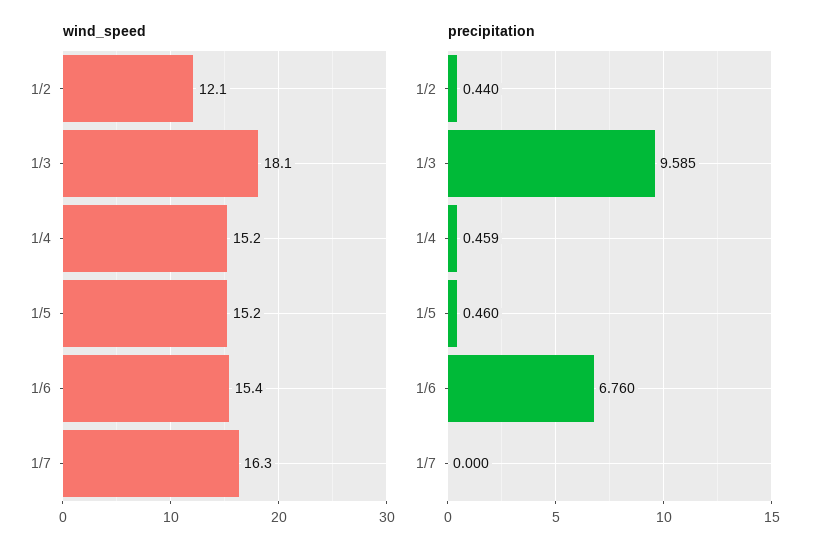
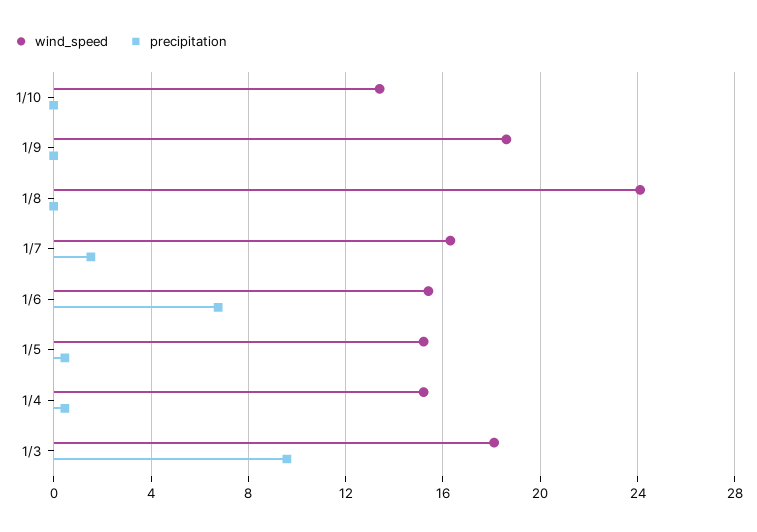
wind_speed, 1/2: 12.1 -> none
precipitation, 1/2: 0.44 -> none
precipitation, 1/7: 0 -> 1.5
wind_speed, 1/10: none -> 13.5
precipitation, 1/10: none -> 0
wind_speed, 1/9: none -> 18.5
precipitation, 1/9: none -> 0
wind_speed, 1/8: none -> 24
precipitation, 1/8: none -> 0

